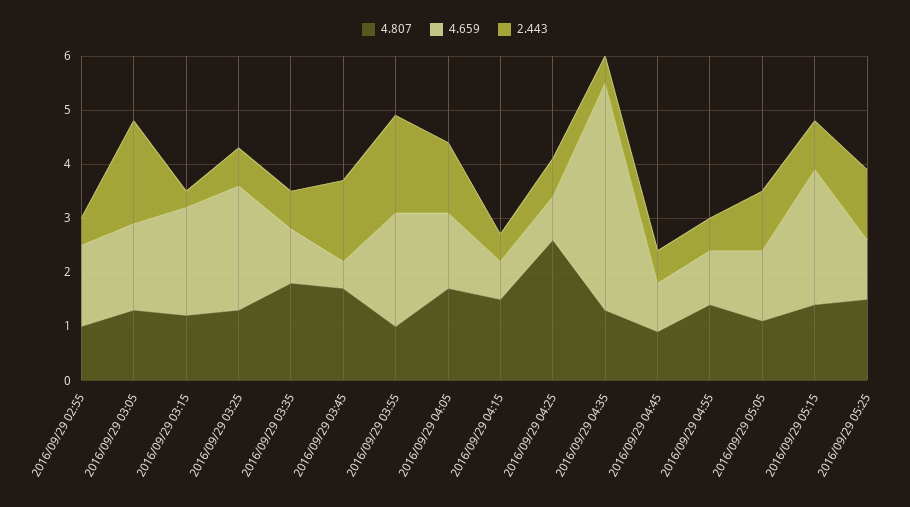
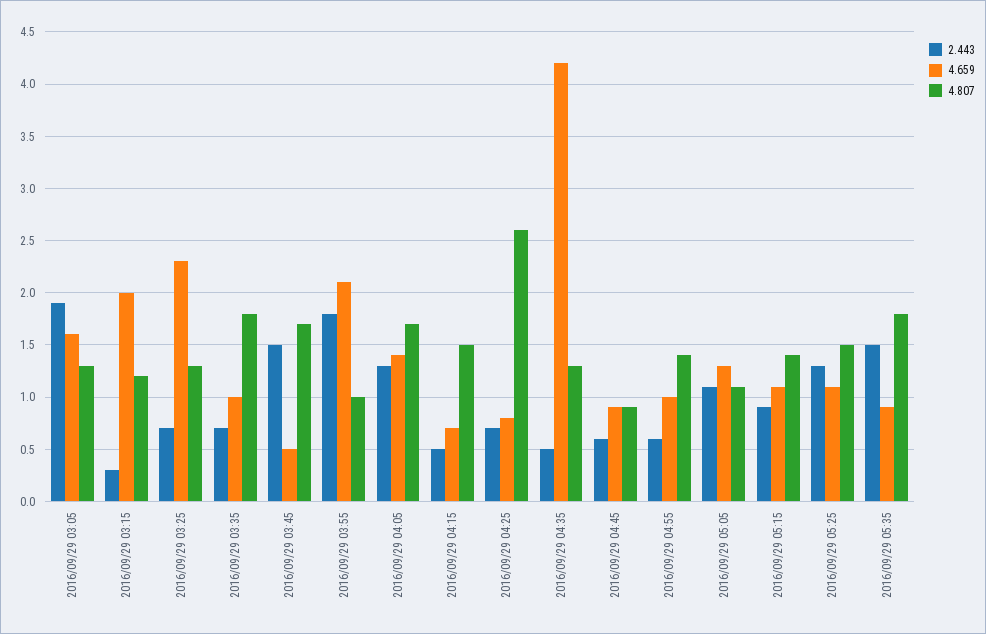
4.807, 2016/09/29 02:55: 1 -> none
4.659, 2016/09/29 02:55: 1.5 -> none
2.443, 2016/09/29 02:55: 0.5 -> none
4.659, 2016/09/29 05:15: 2.5 -> 1.1
2.443, 2016/09/29 05:35: none -> 1.5
4.659, 2016/09/29 05:35: none -> 0.9
4.807, 2016/09/29 05:35: none -> 1.8

